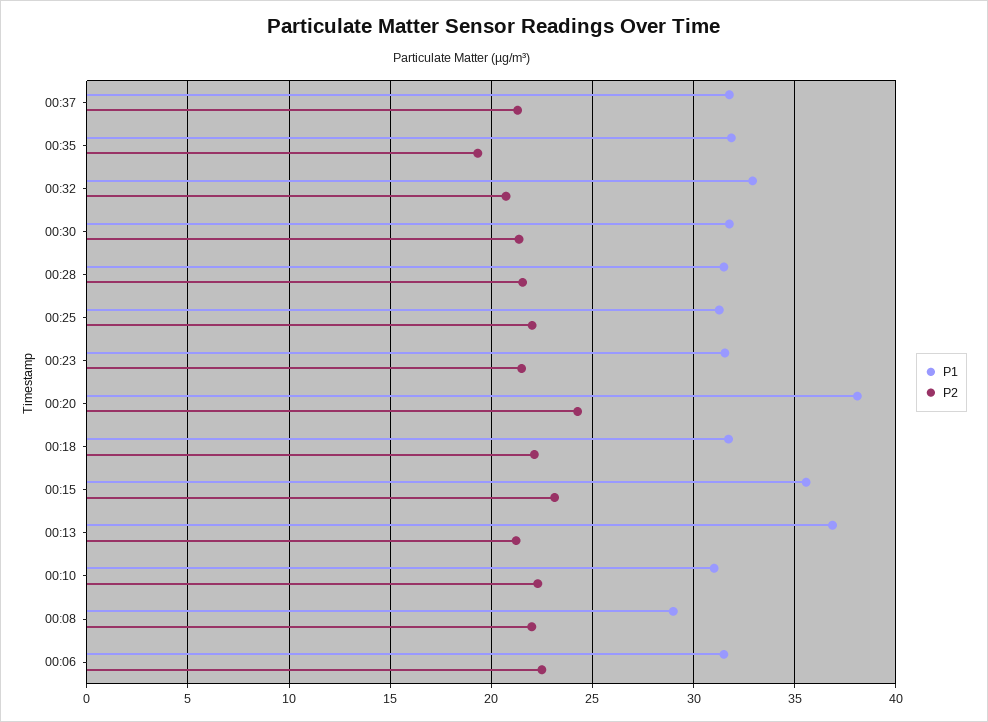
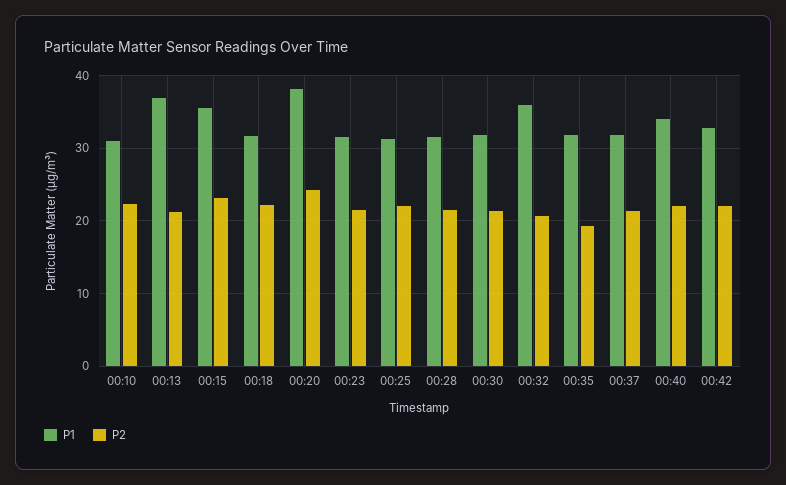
P1, 00:32: 33 -> 36
P1, 00:08: 29 -> none
P2, 00:08: 22 -> none
P1, 00:06: 31.5 -> none
P2, 00:06: 22.5 -> none
P1, 00:40: none -> 34
P2, 00:40: none -> 22
P1, 00:42: none -> 33
P2, 00:42: none -> 22

